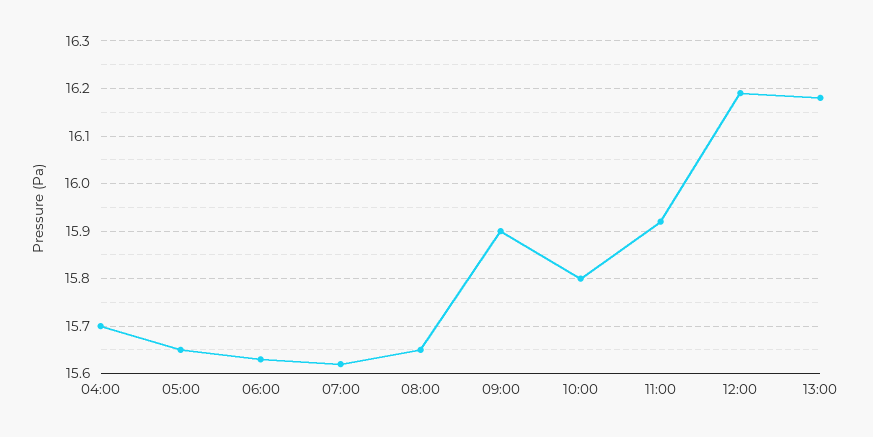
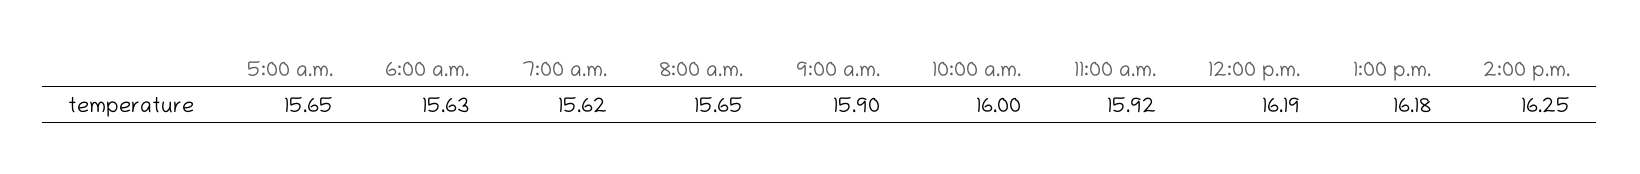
04:00: 15.7 -> none
10:00: 15.8 -> 16
2:00 p.m.: none -> 16.25

